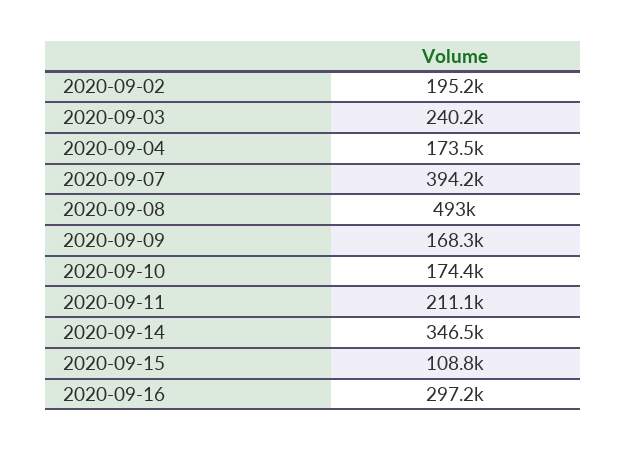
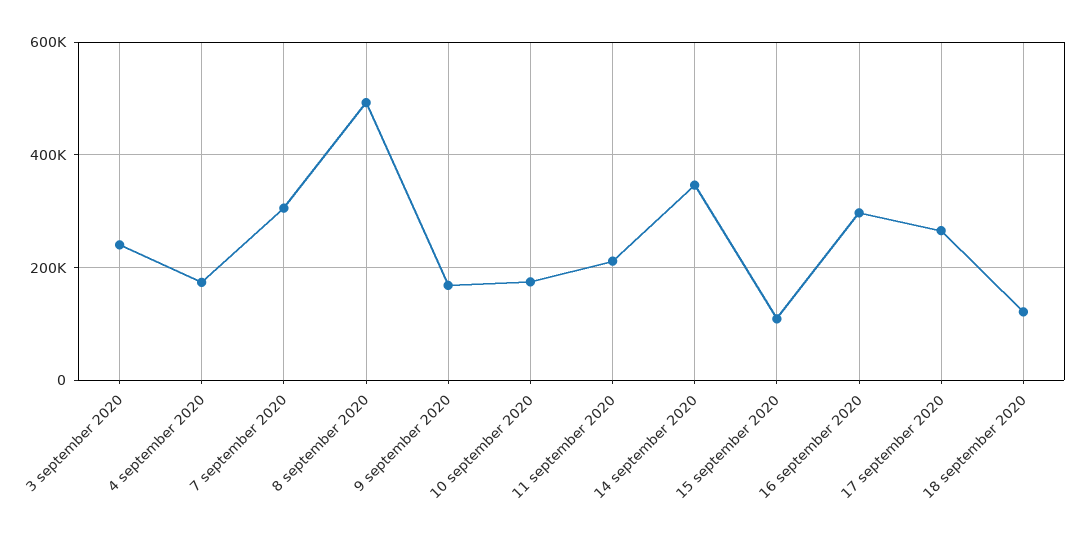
2020-09-02: 195200 -> none
2020-09-07: 394200 -> 300000
17 september 2020: none -> 260000
18 september 2020: none -> 120000

